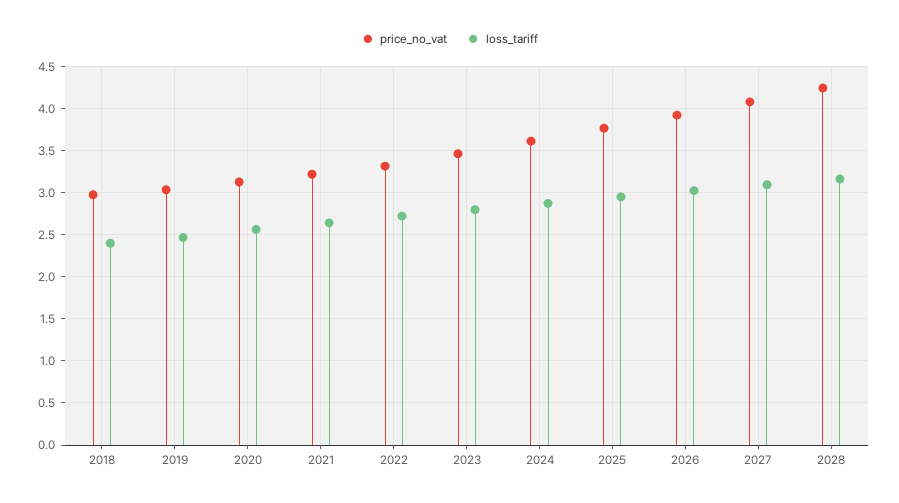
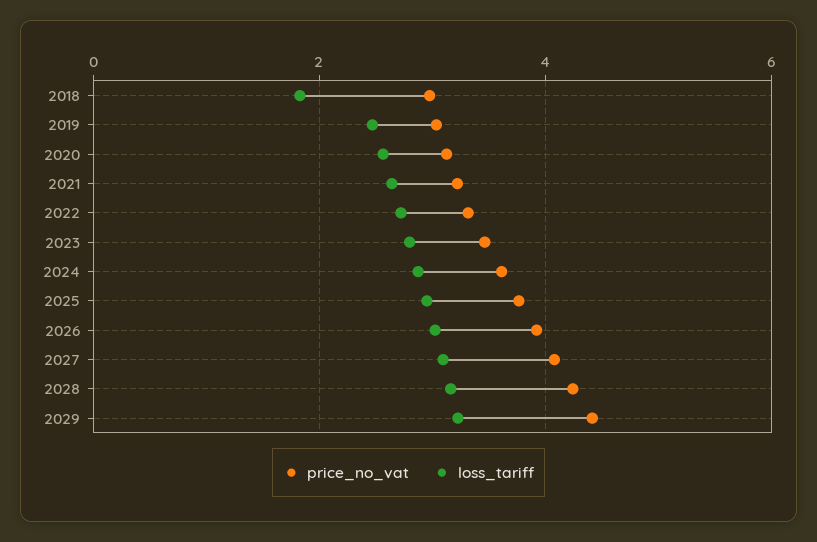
loss_tariff, 2018: 2.4 -> 1.8
price_no_vat, 2029: none -> 4.4
loss_tariff, 2029: none -> 3.2

